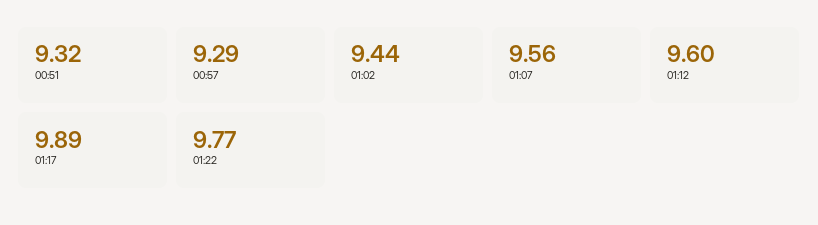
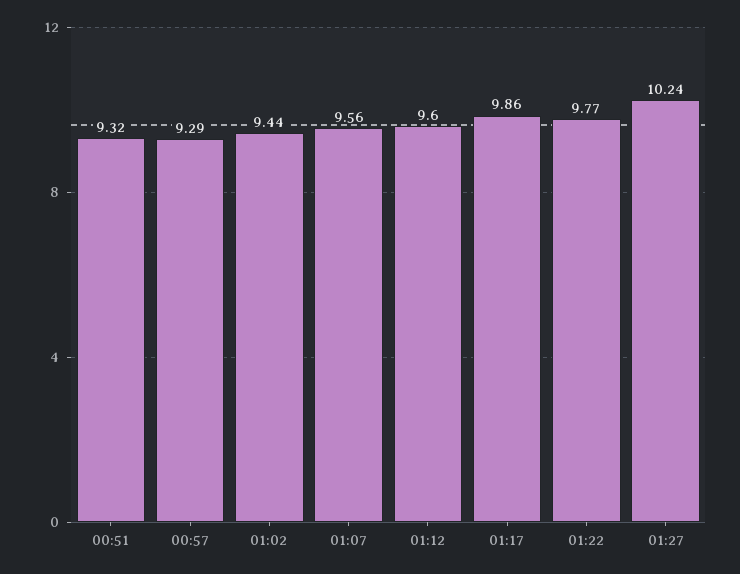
01:17: 9.89 -> 9.86
01:27: none -> 10.24

